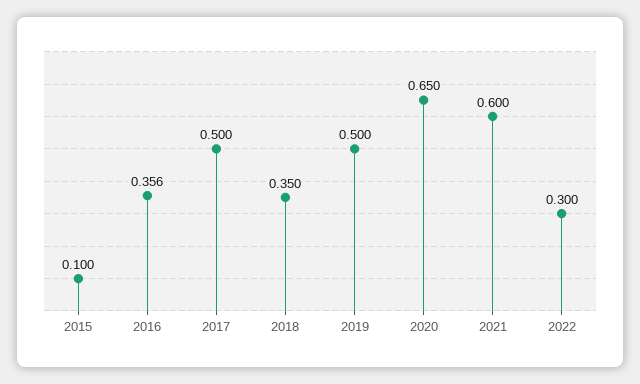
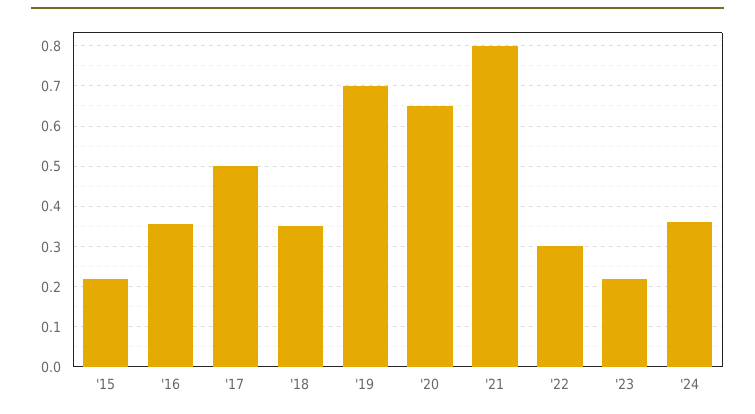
2015: 0.1 -> 0.22
2019: 0.5 -> 0.7
2021: 0.6 -> 0.8
'23: none -> 0.22
'24: none -> 0.36

